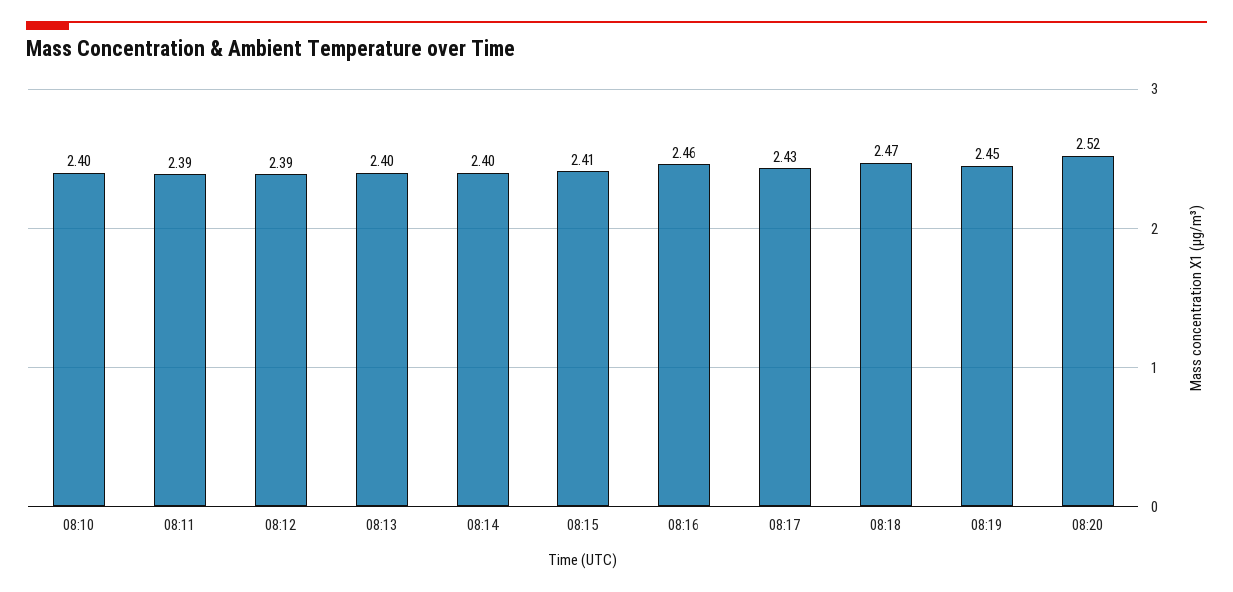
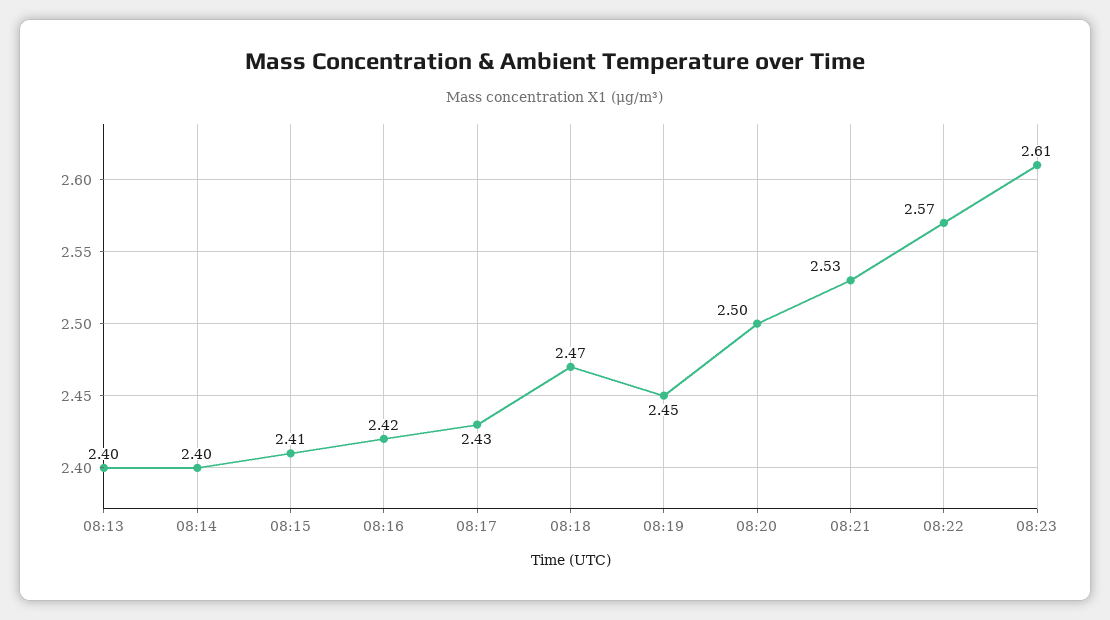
08:10: 2.4 -> none
08:11: 2.39 -> none
08:12: 2.39 -> none
08:16: 2.46 -> 2.42
08:20: 2.52 -> 2.5
08:21: none -> 2.53
08:22: none -> 2.57
08:23: none -> 2.61

